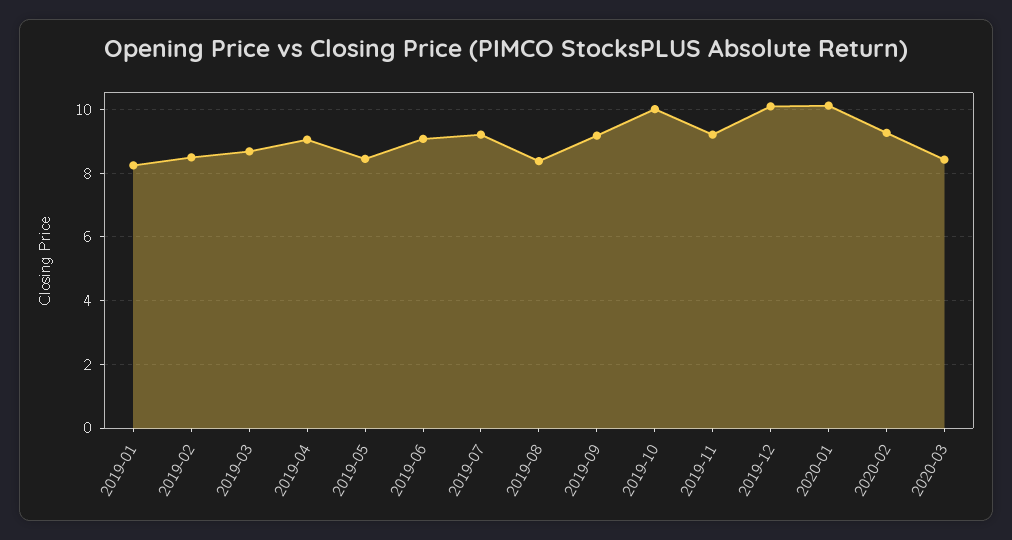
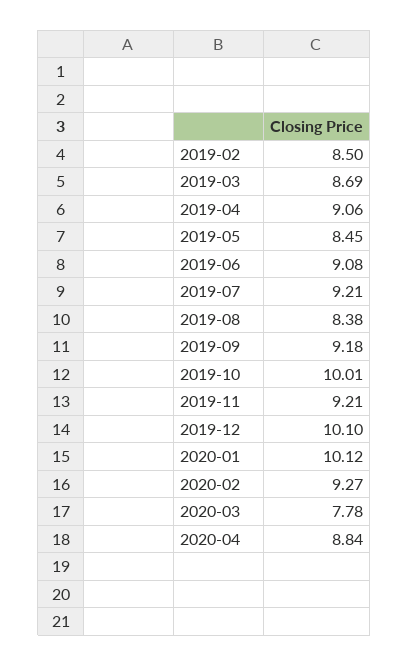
2019-01: 8.2 -> none
2020-03: 8.4 -> 7.78
2020-04: none -> 8.84

